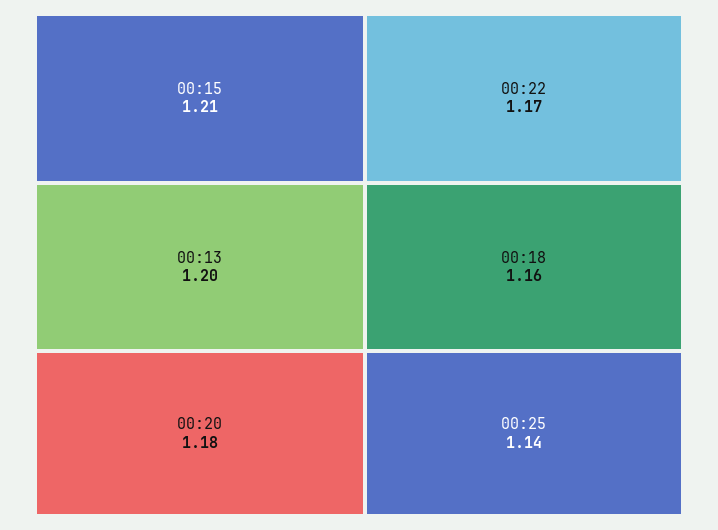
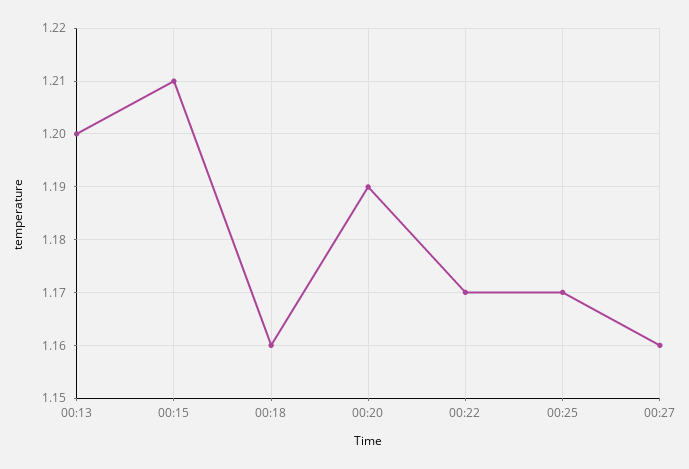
00:20: 1.18 -> 1.19
00:25: 1.14 -> 1.17
00:27: none -> 1.16

